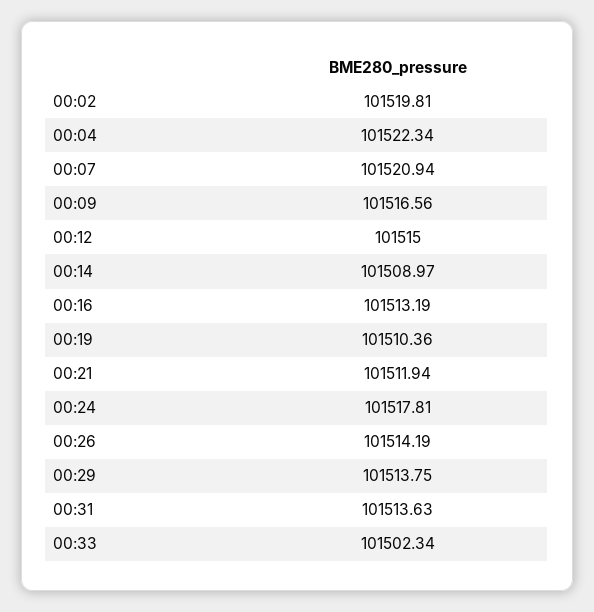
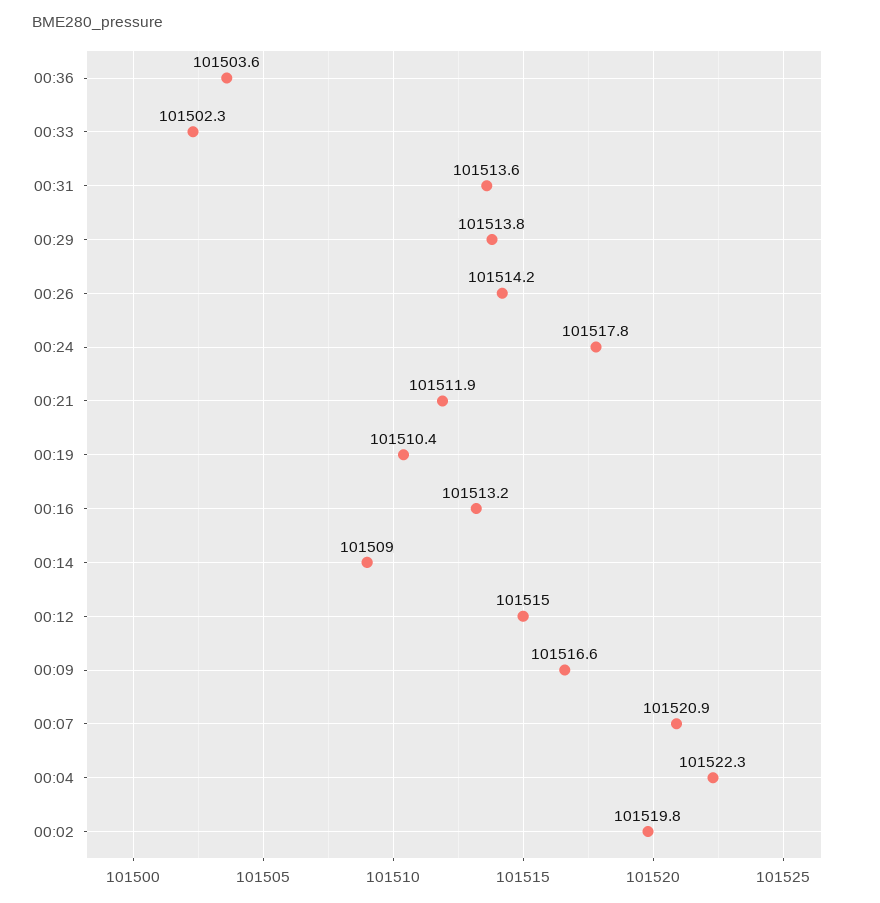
00:36: none -> 101503.6

